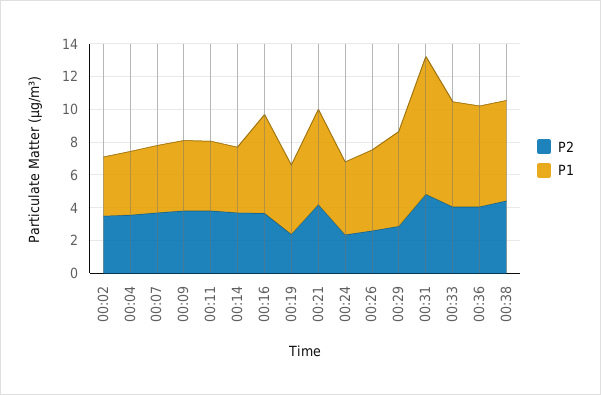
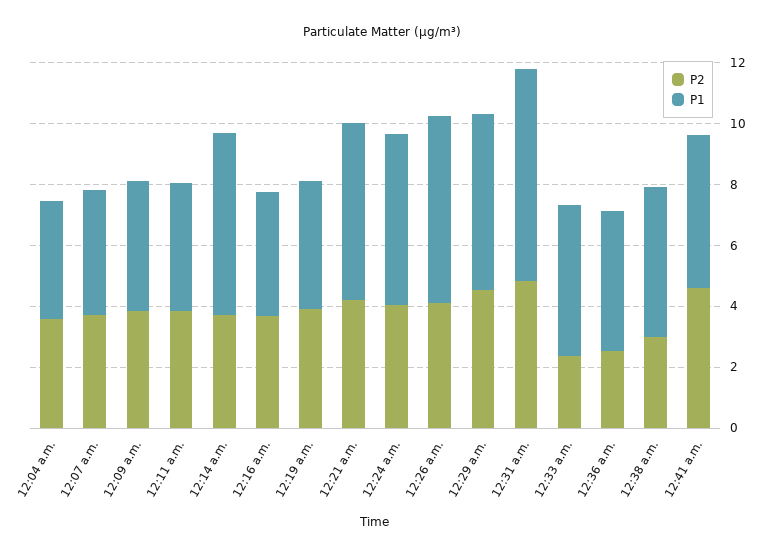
P2, 00:02: 3.5 -> none
P1, 00:02: 3.5 -> none
P1, 00:14: 4 -> 6
P1, 00:16: 6 -> 4
P2, 00:19: 2.5 -> 4
P2, 00:24: 2.5 -> 4
P1, 00:24: 4.5 -> 5.5
P2, 00:26: 2.5 -> 4
P1, 00:26: 5 -> 6
P2, 00:29: 3 -> 4.5
P1, 00:31: 8.5 -> 7
P2, 00:33: 4 -> 2.5
P1, 00:33: 6.5 -> 5
P2, 00:36: 4 -> 2.5
P1, 00:36: 6 -> 4.5
P2, 00:38: 4.5 -> 3
P1, 00:38: 6 -> 5
P2, 12:41 a.m.: none -> 4.5
P1, 12:41 a.m.: none -> 5

